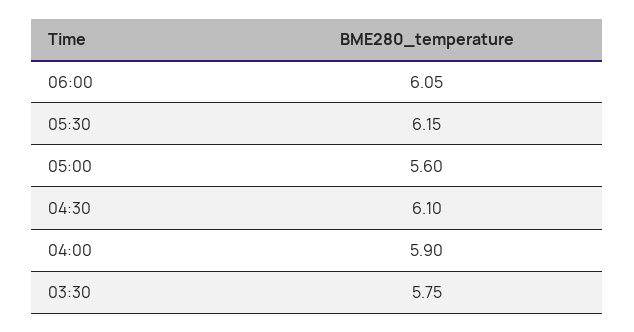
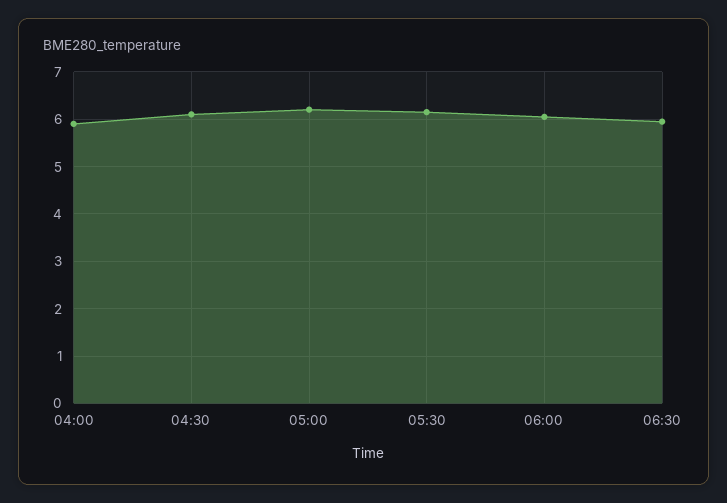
05:00: 5.6 -> 6.2
03:30: 5.75 -> none
06:30: none -> 6

